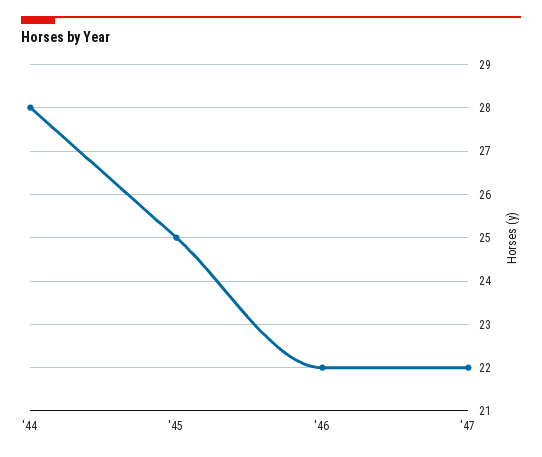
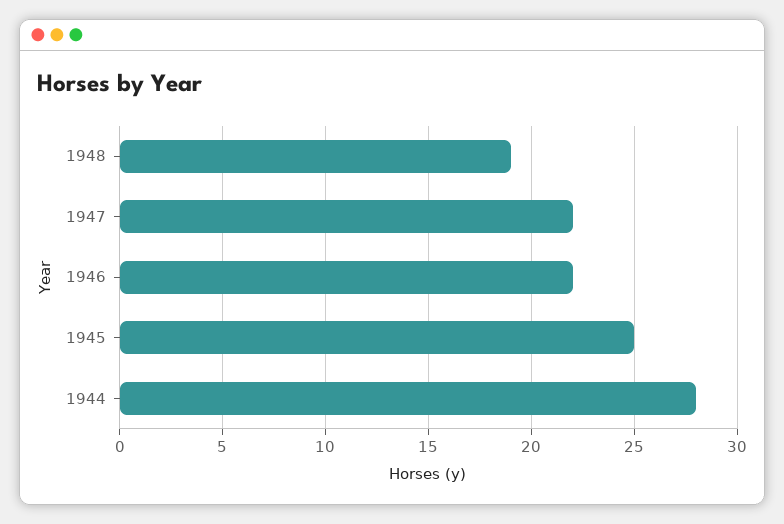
1948: none -> 19

